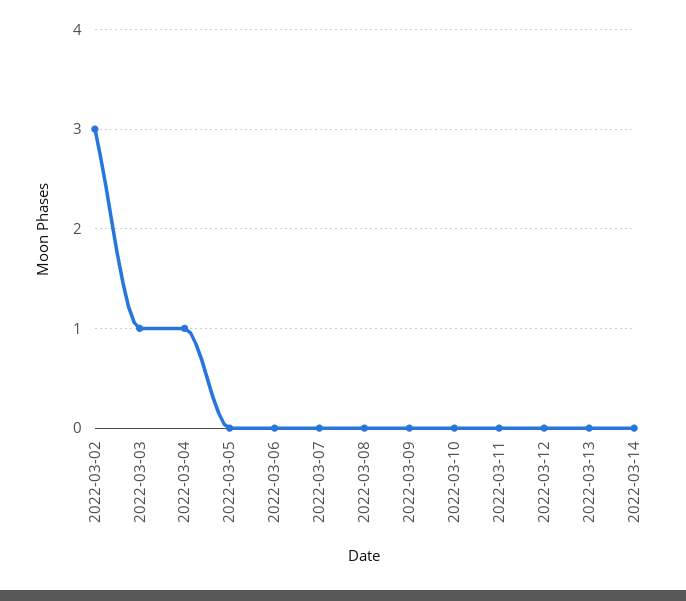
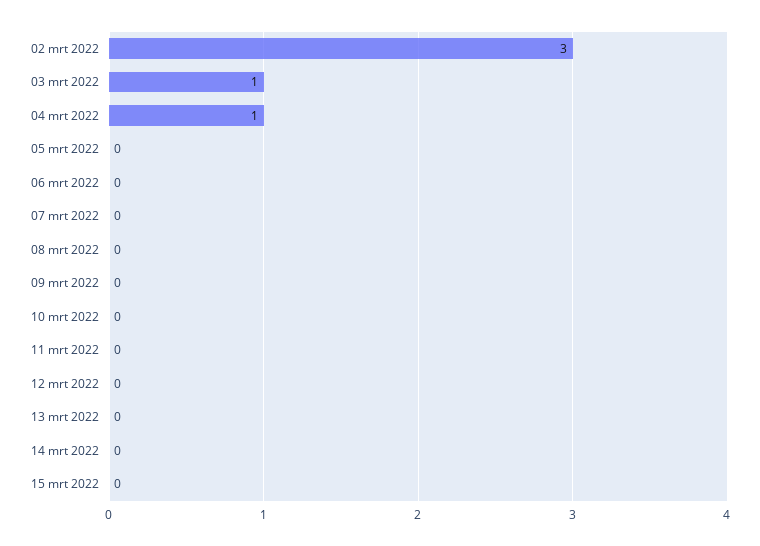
15 mrt 2022: none -> 0

